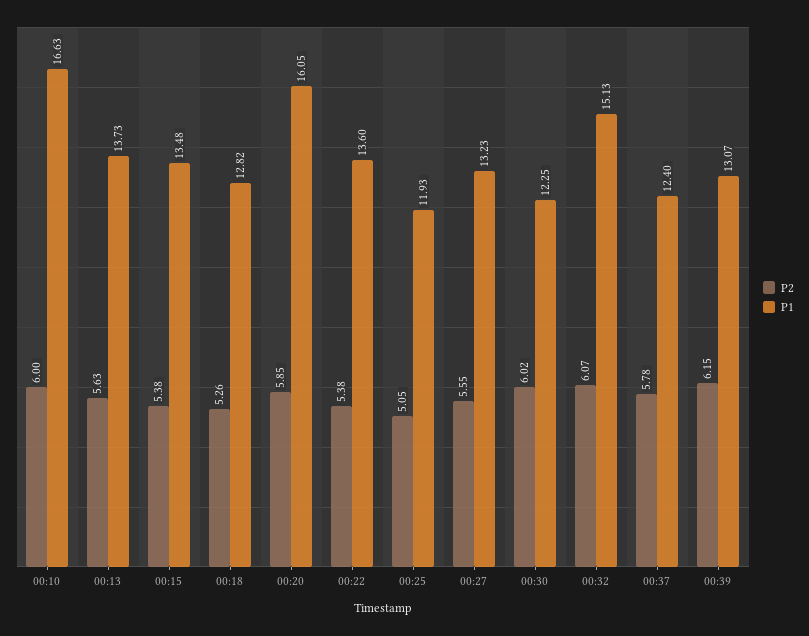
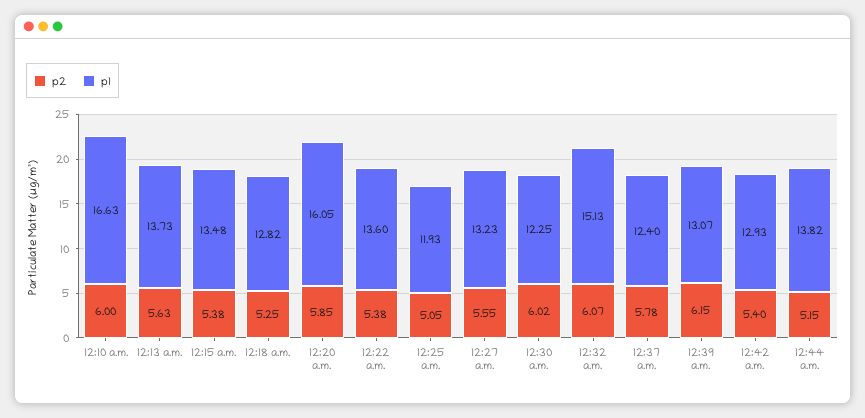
P2, 00:18: 5.26 -> 5.25
P2, 12:42 a.m.: none -> 5.4
P1, 12:42 a.m.: none -> 12.93
P2, 12:44 a.m.: none -> 5.15
P1, 12:44 a.m.: none -> 13.82

